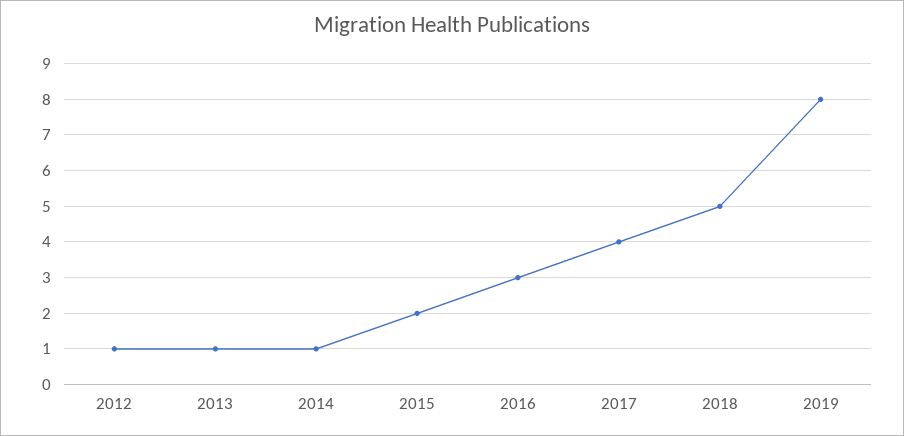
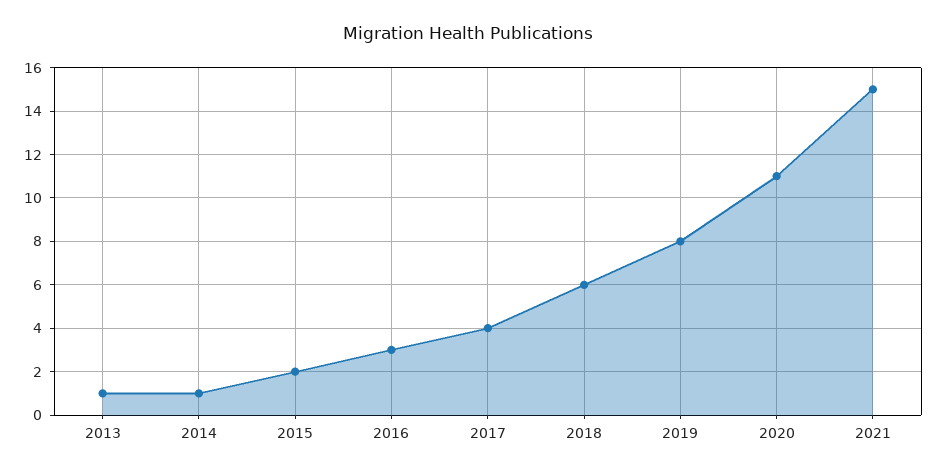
2012: 1 -> none
2018: 5 -> 6
2020: none -> 11
2021: none -> 15

